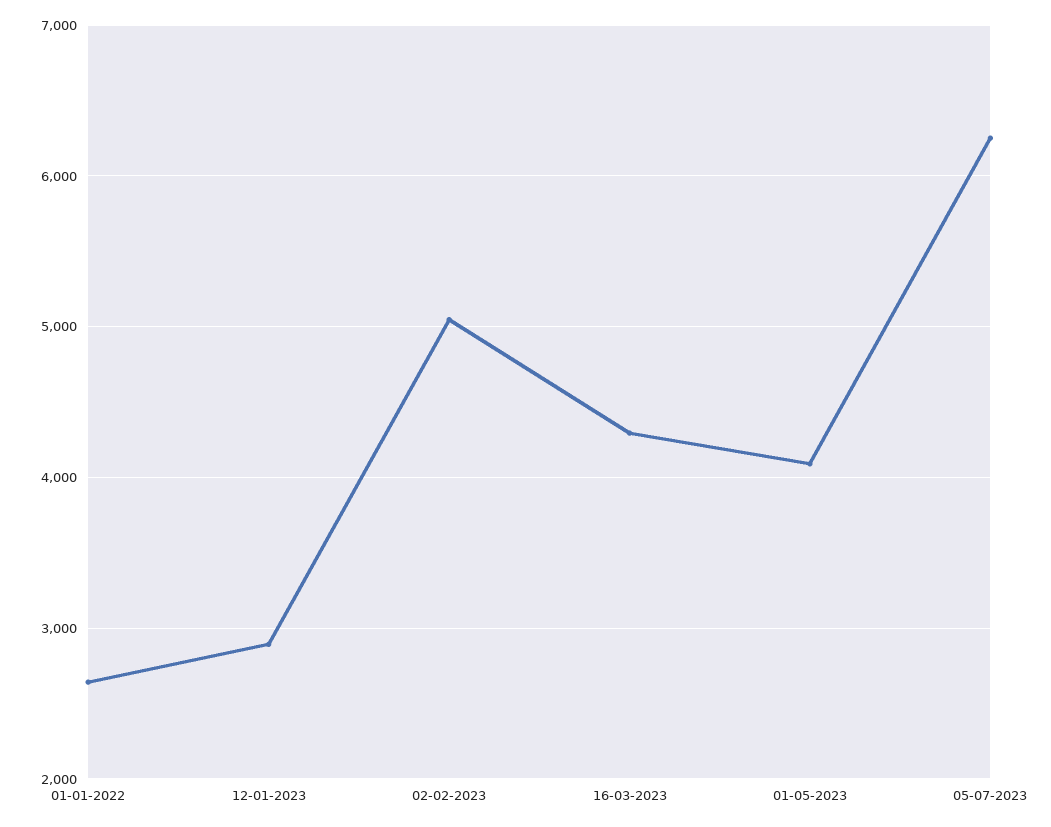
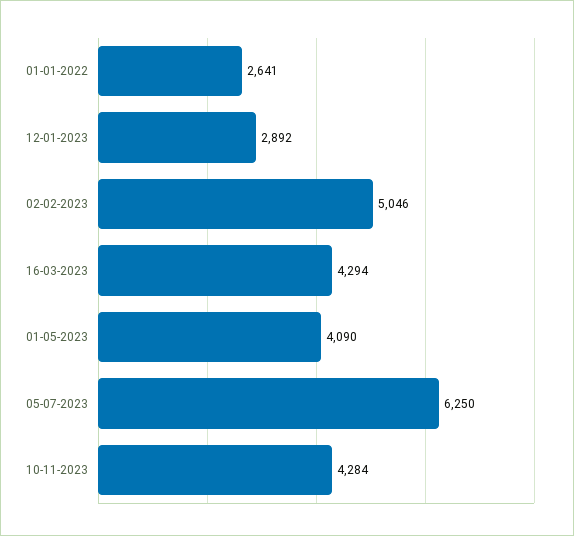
10-11-2023: none -> 4284

